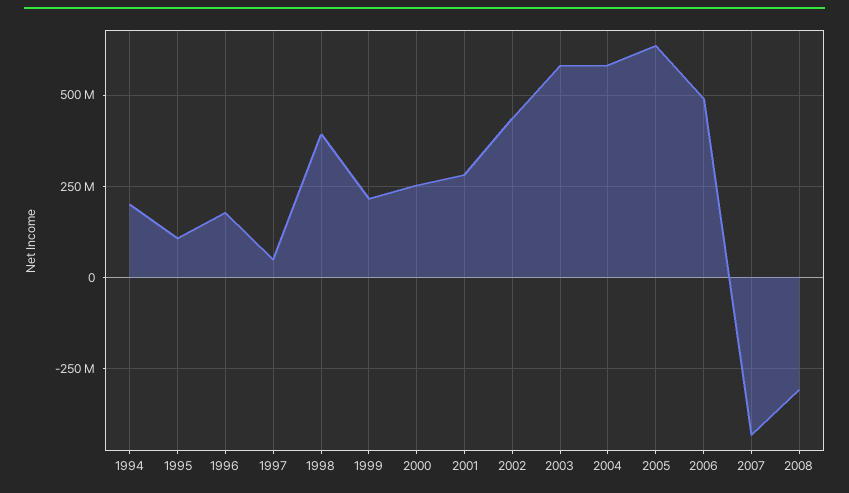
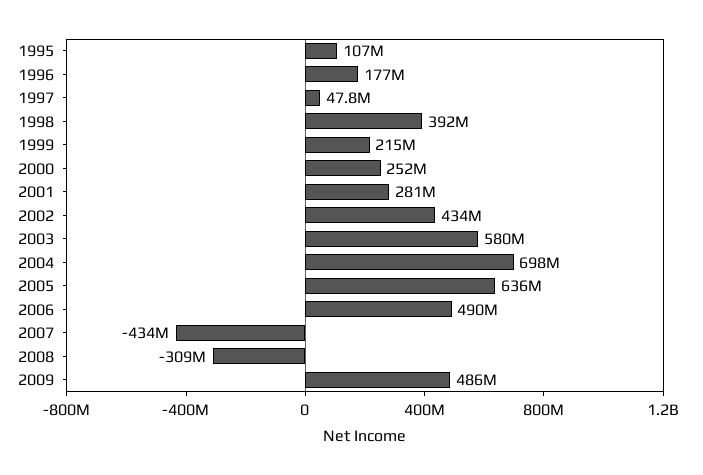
1994: 200000000 -> none
2004: 575000000 -> 698000000
2009: none -> 486000000

